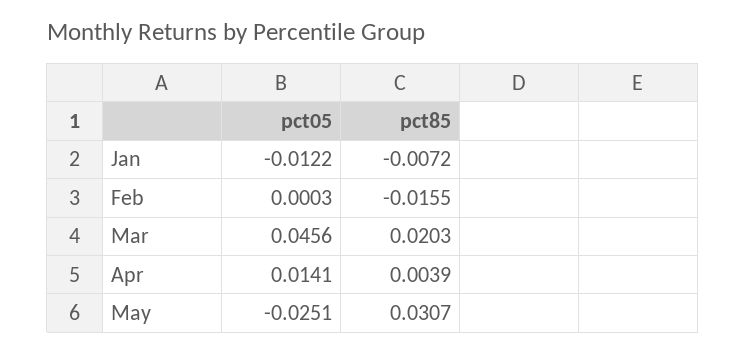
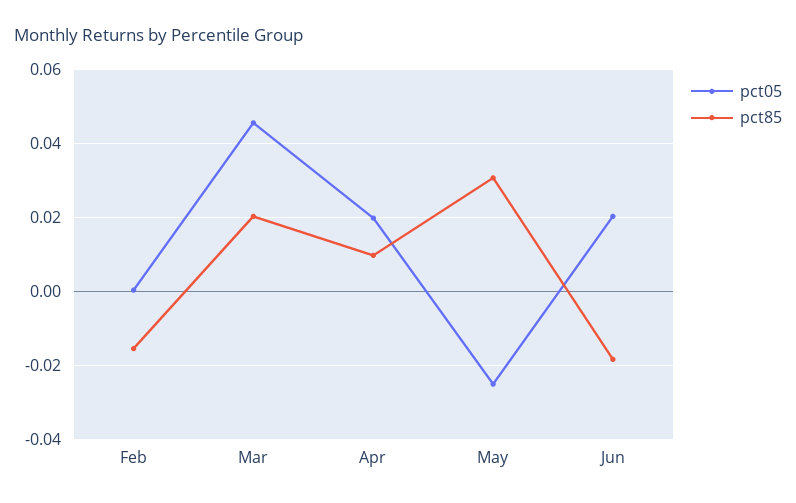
pct05, Jan: -0.0122 -> none
pct85, Jan: -0.0072 -> none
pct05, Apr: 0.0141 -> 0.02
pct85, Apr: 0.0039 -> 0.01
pct05, Jun: none -> 0.02
pct85, Jun: none -> -0.018

